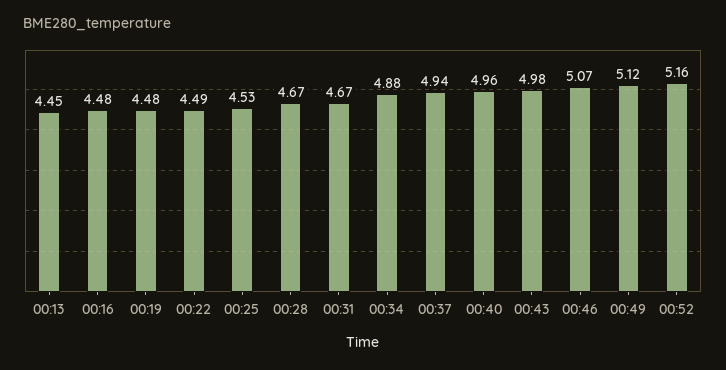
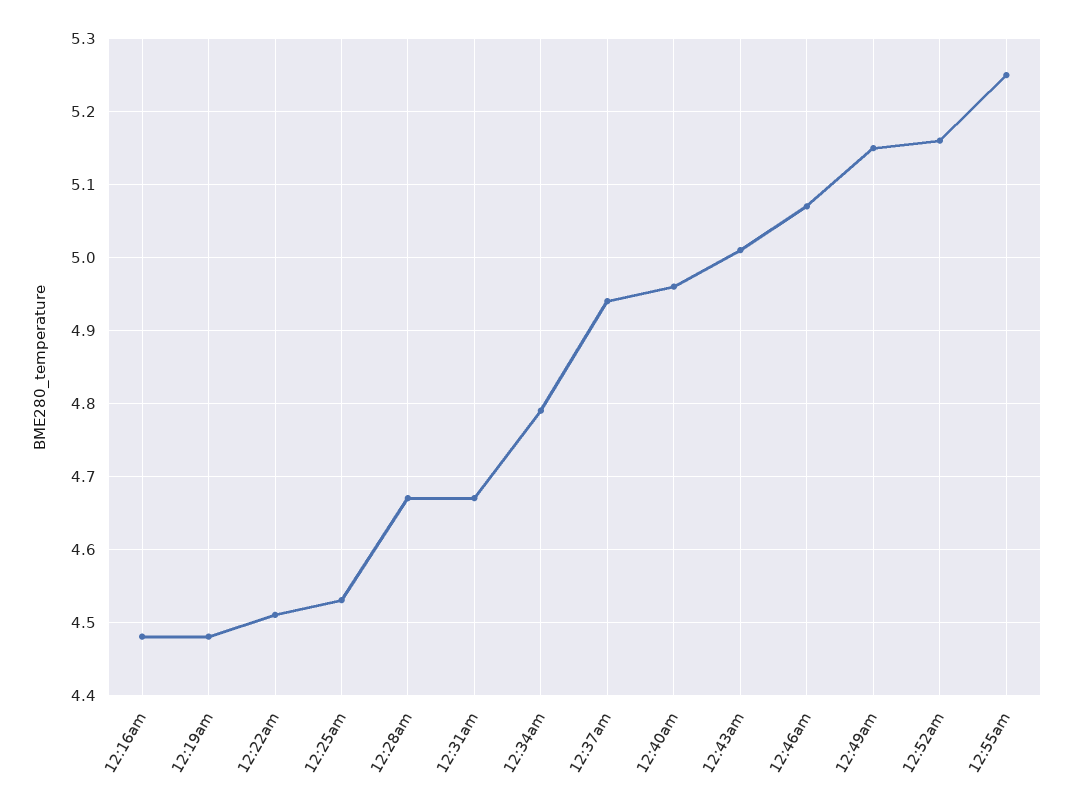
00:13: 4.45 -> none
00:22: 4.49 -> 4.51
00:34: 4.88 -> 4.79
00:43: 4.98 -> 5.01
00:49: 5.12 -> 5.15
12:55am: none -> 5.25

